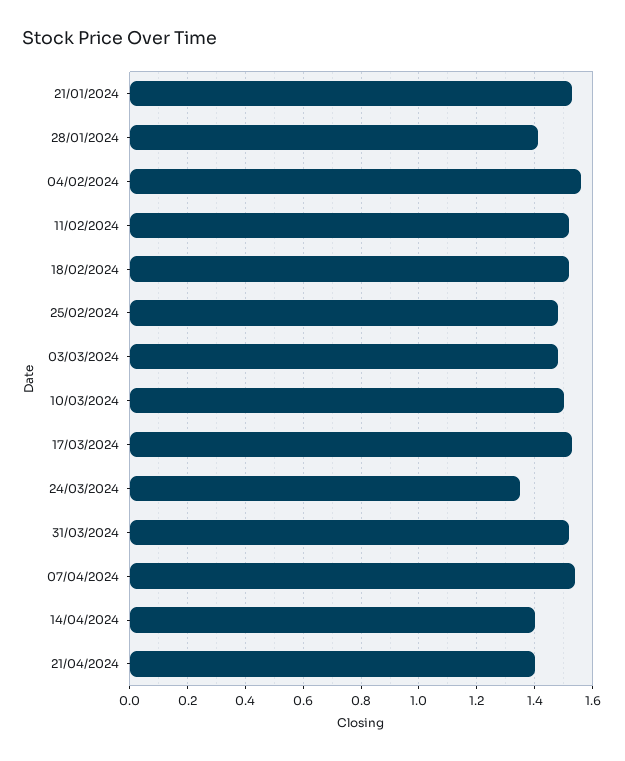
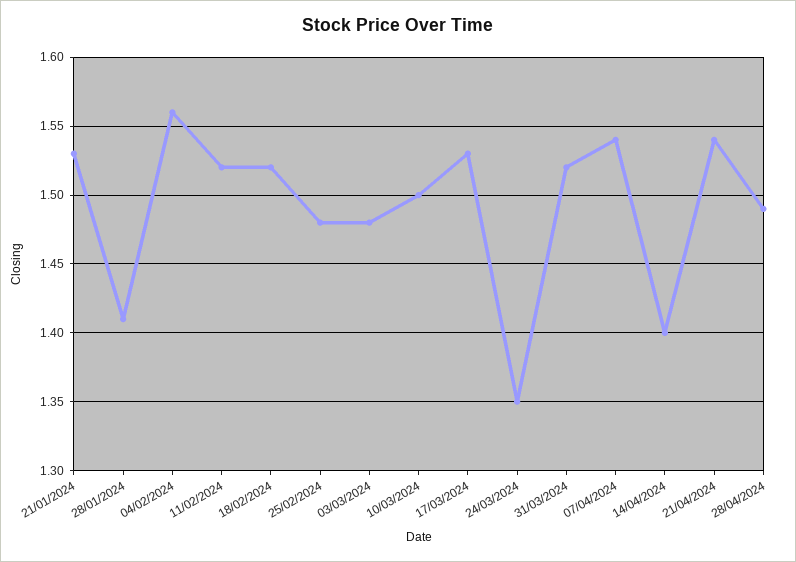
21/04/2024: 1.4 -> 1.54
28/04/2024: none -> 1.49

